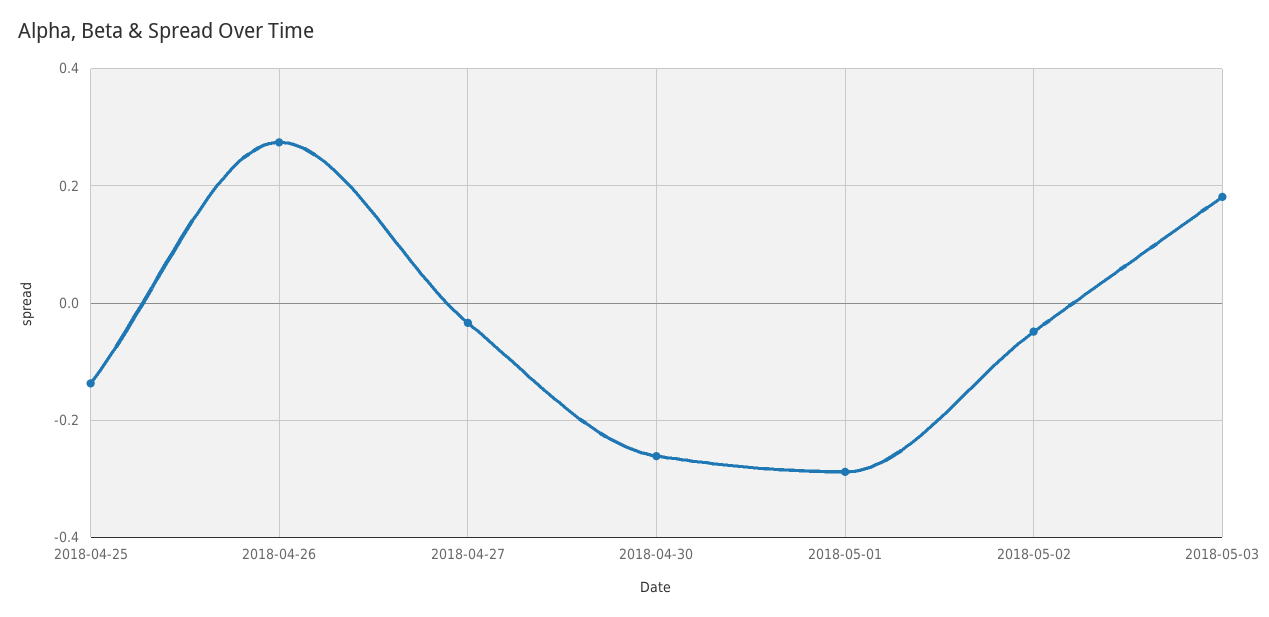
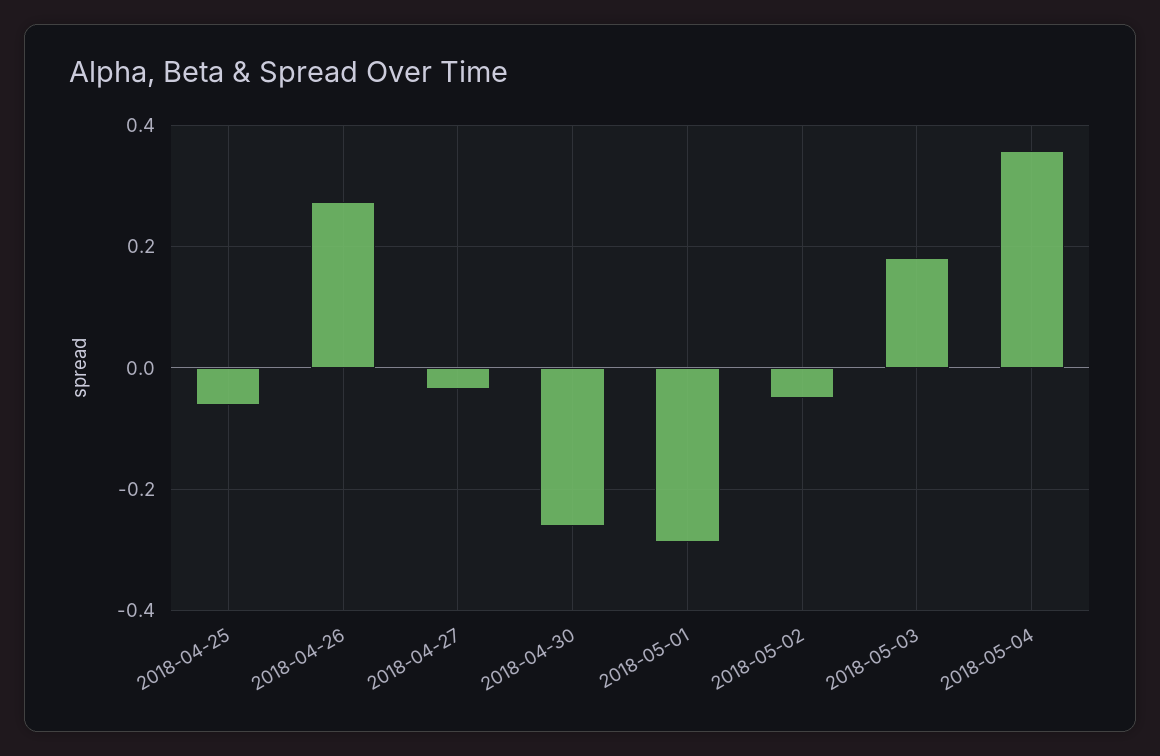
2018-04-25: -0.14 -> -0.06
2018-05-04: none -> 0.36

